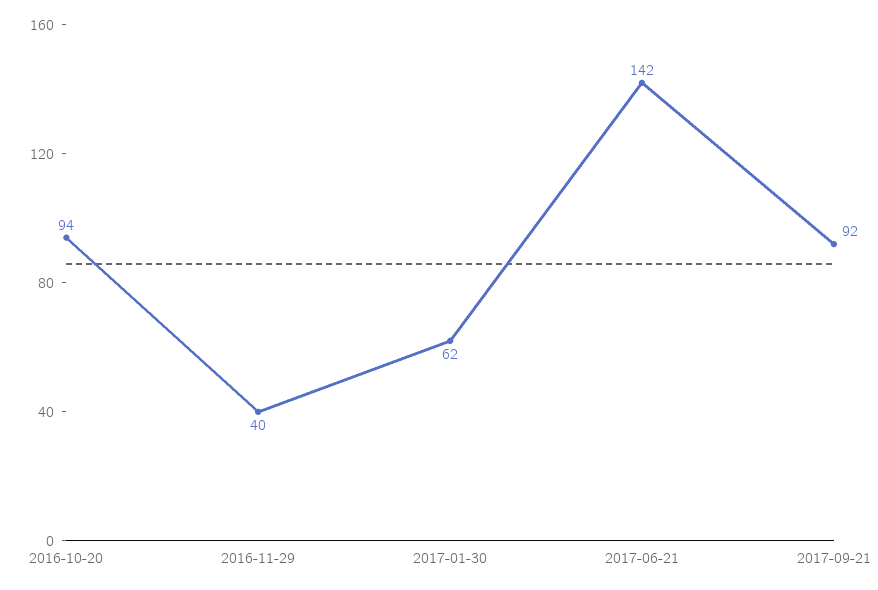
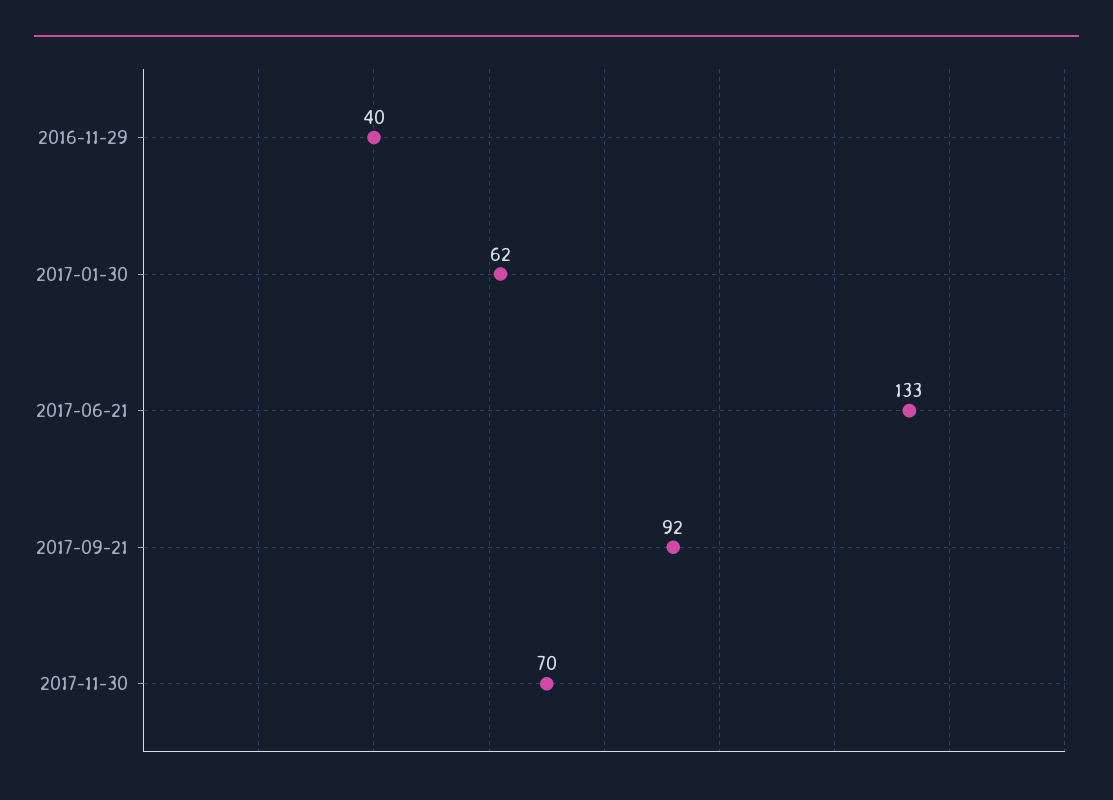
2016-10-20: 94 -> none
2017-06-21: 142 -> 133
2017-11-30: none -> 70

